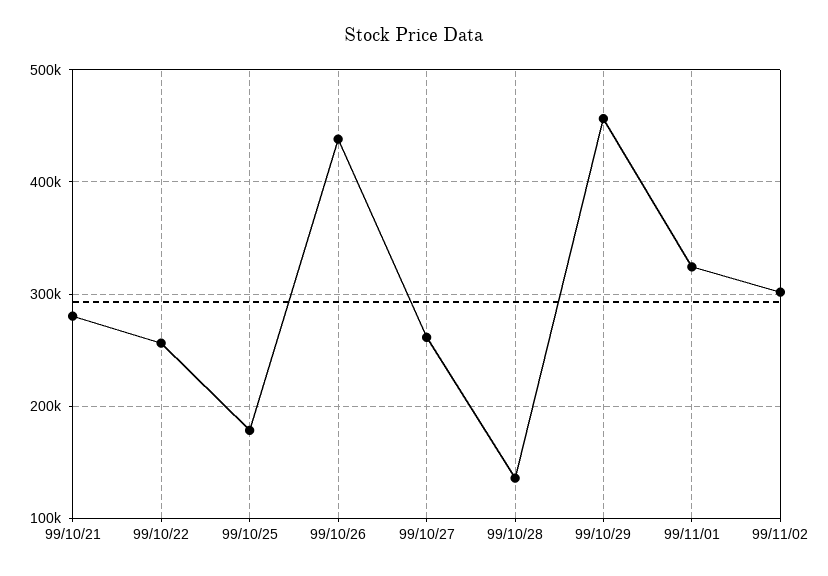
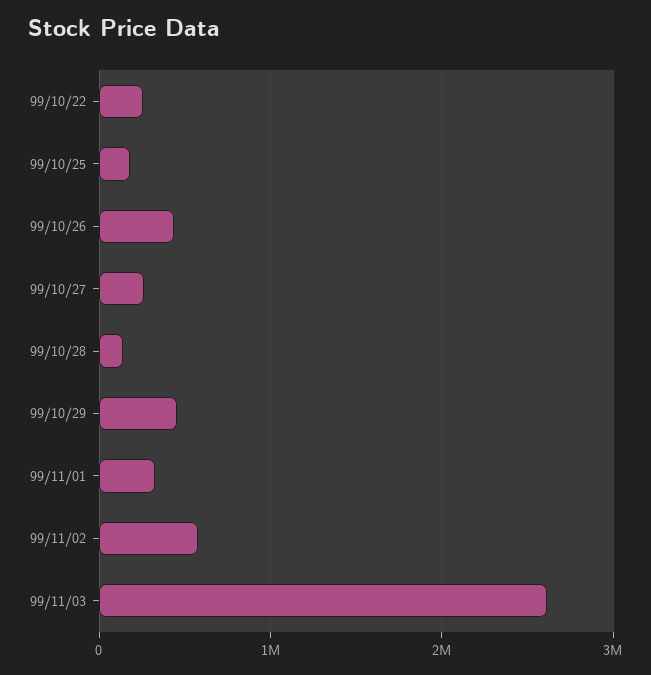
99/10/21: 280000 -> none
99/11/02: 300000 -> 600000
99/11/03: none -> 2600000

